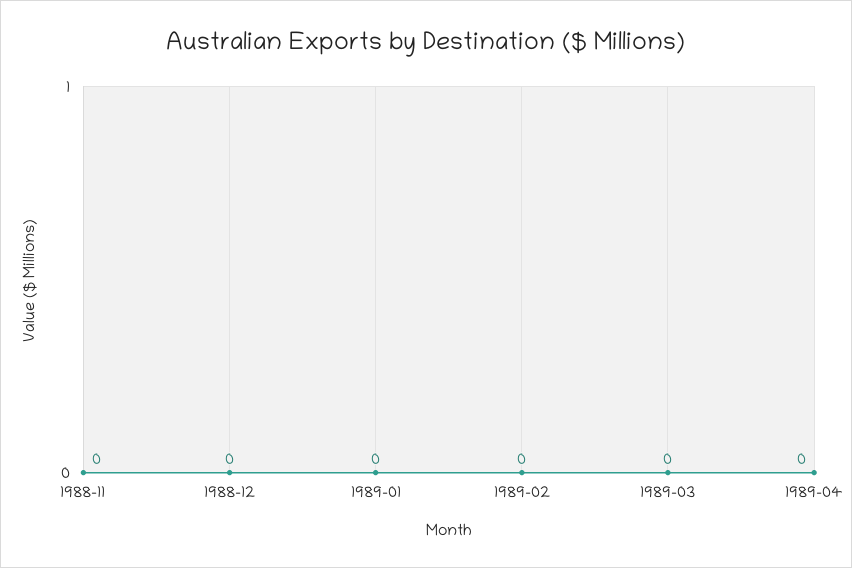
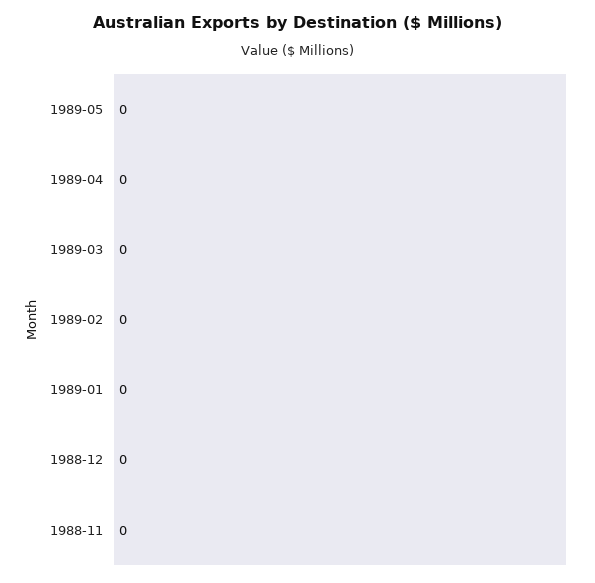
1989-05: none -> 0

